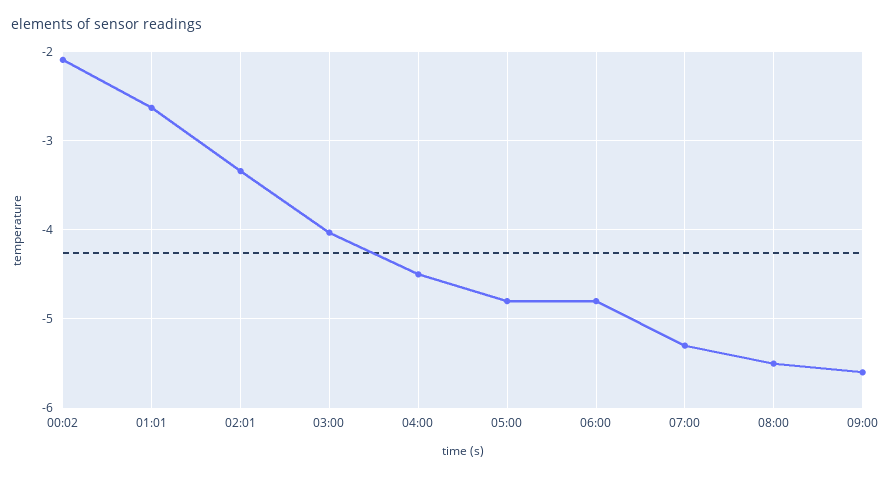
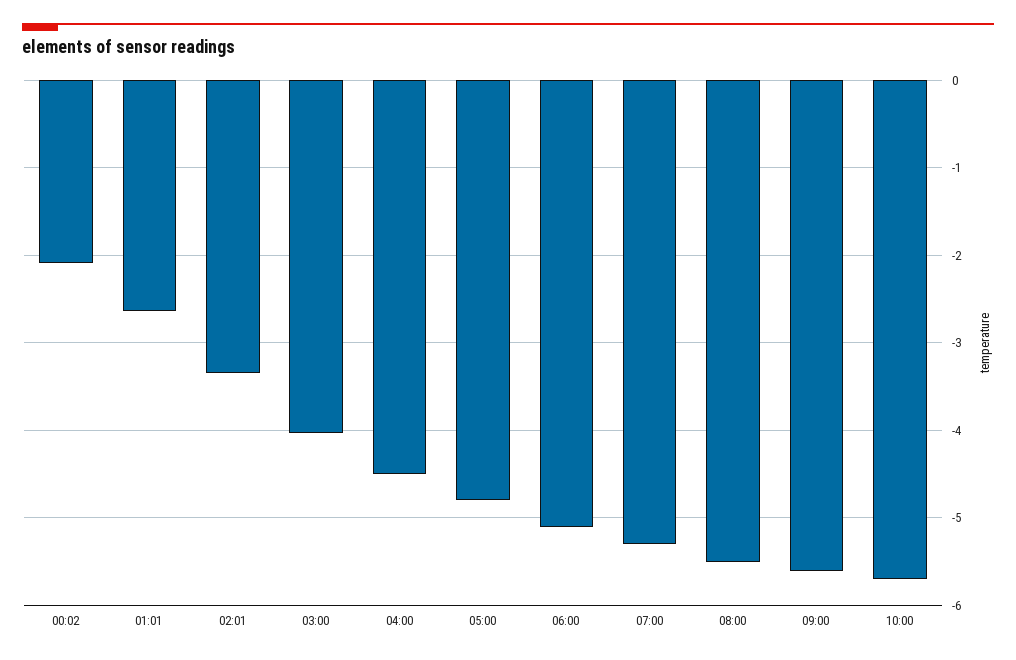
06:00: -4.8 -> -5.1
10:00: none -> -5.7

